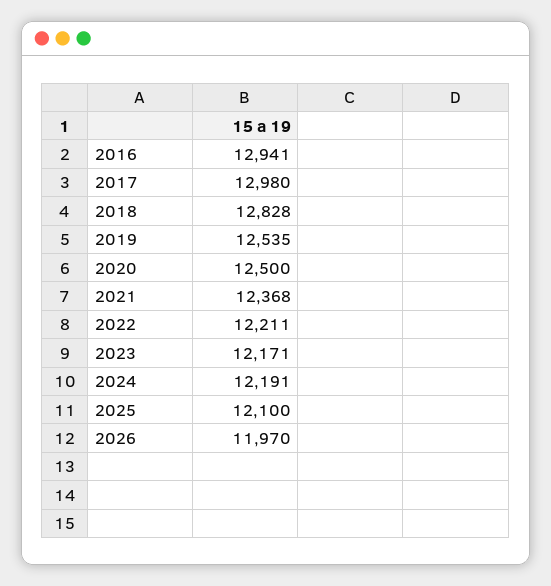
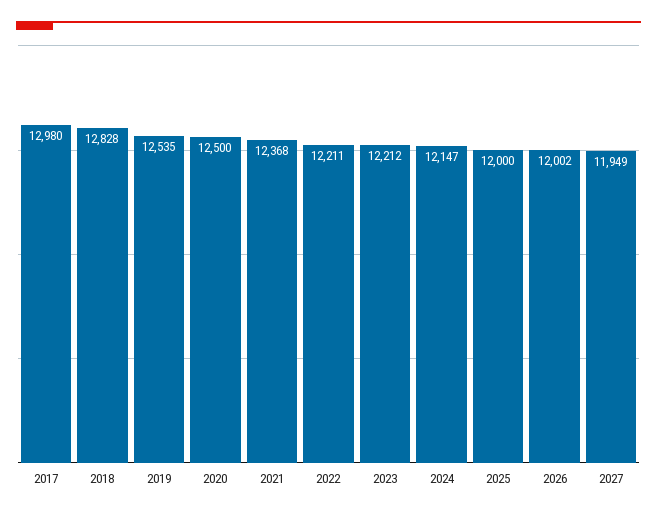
2016: 12941 -> none
2023: 12171 -> 12212
2024: 12191 -> 12147
2025: 12100 -> 12000
2026: 11970 -> 12002
2027: none -> 11949

